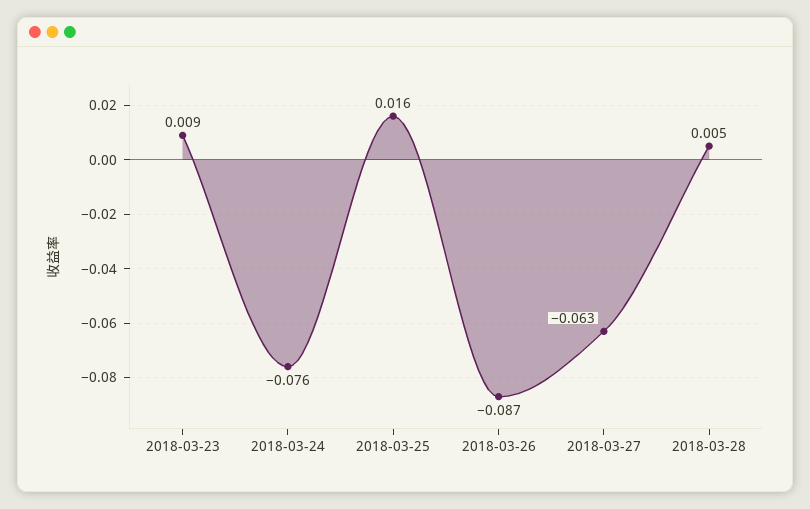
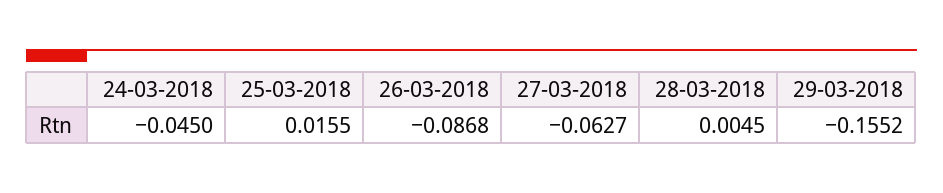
2018-03-23: 0.009 -> none
2018-03-24: -0.076 -> -0.045
29-03-2018: none -> -0.1552

